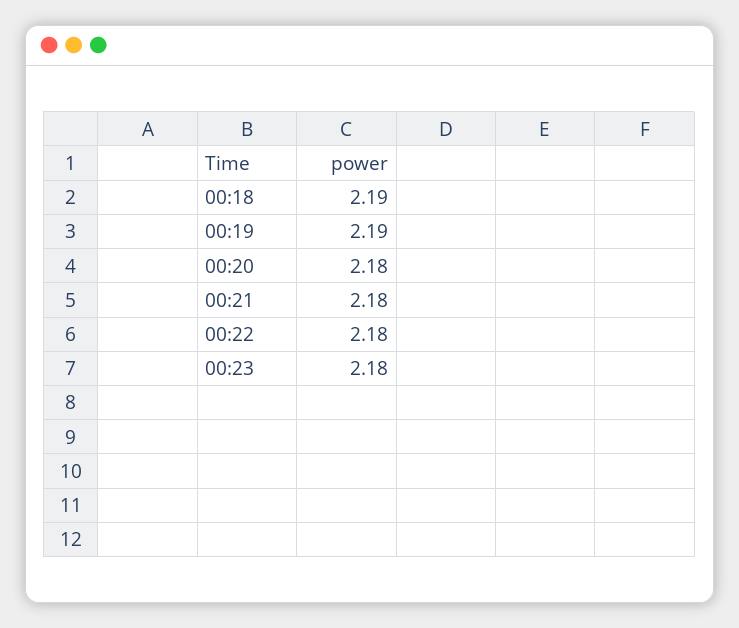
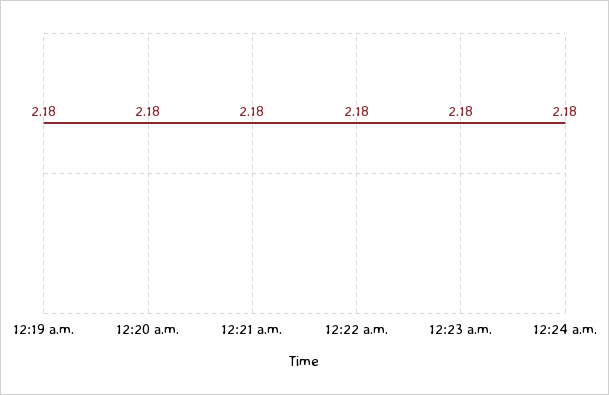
00:18: 2.19 -> none
00:19: 2.19 -> 2.18
12:24 a.m.: none -> 2.18

